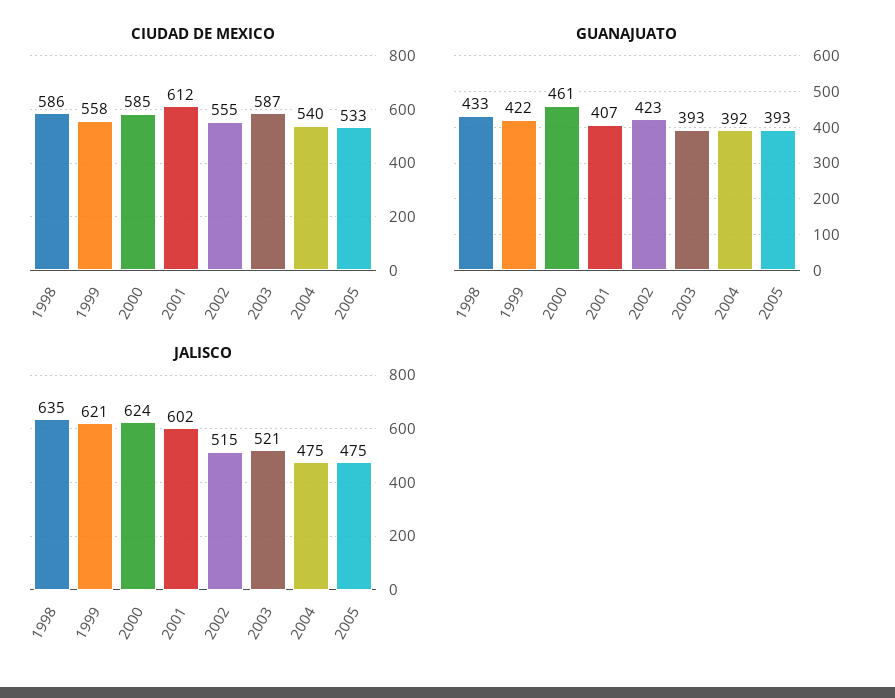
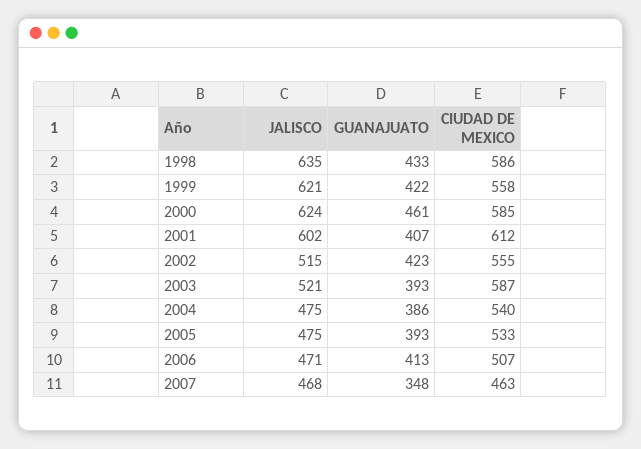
GUANAJUATO, 2004: 392 -> 386
JALISCO, 2006: none -> 471
GUANAJUATO, 2006: none -> 413
CIUDAD DE MEXICO, 2006: none -> 507
JALISCO, 2007: none -> 468
GUANAJUATO, 2007: none -> 348
CIUDAD DE MEXICO, 2007: none -> 463

